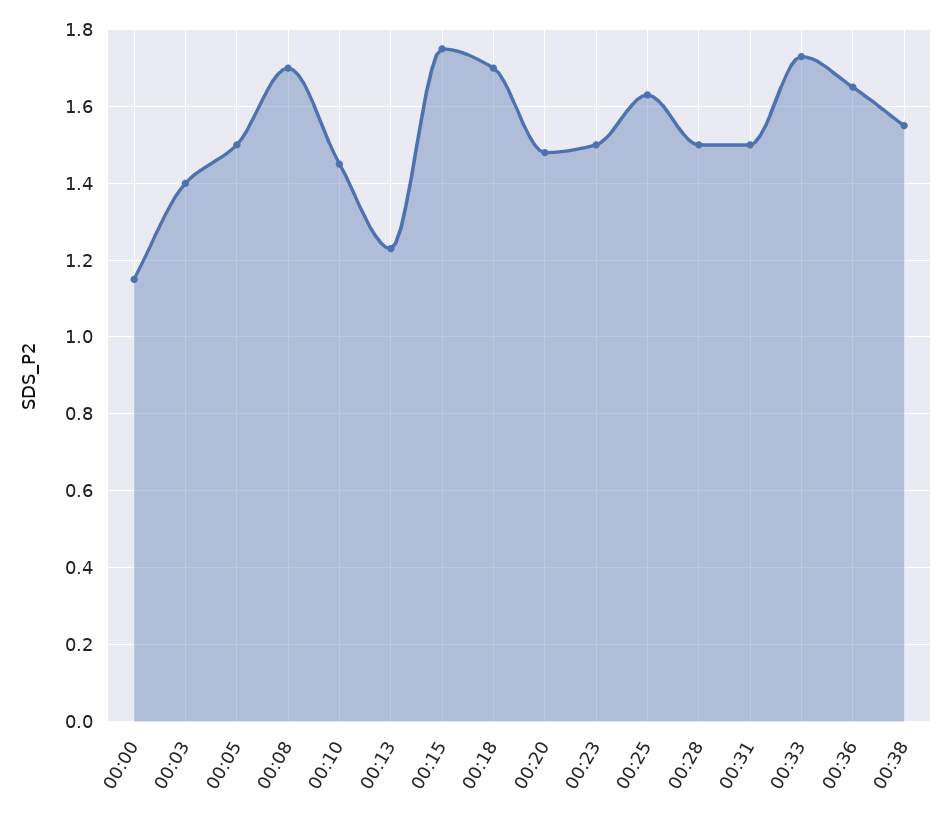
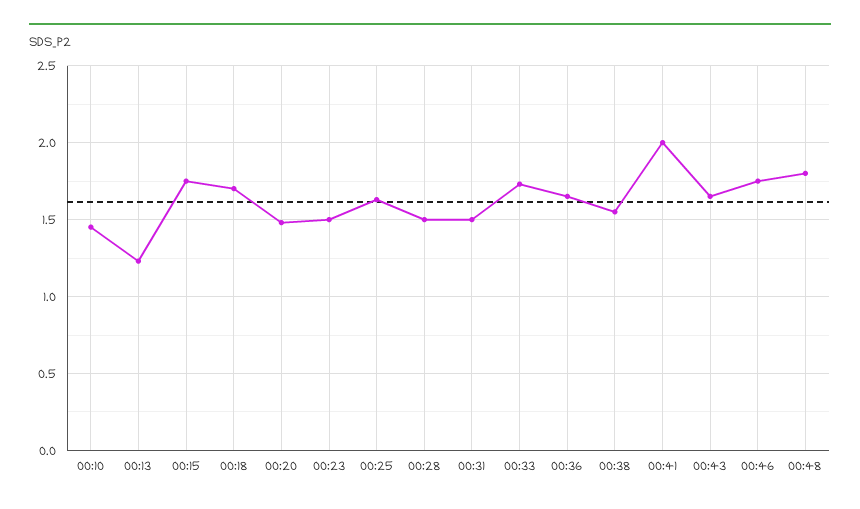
00:00: 1.15 -> none
00:03: 1.4 -> none
00:05: 1.5 -> none
00:08: 1.7 -> none
00:41: none -> 2
00:43: none -> 1.65
00:46: none -> 1.75
00:48: none -> 1.8

